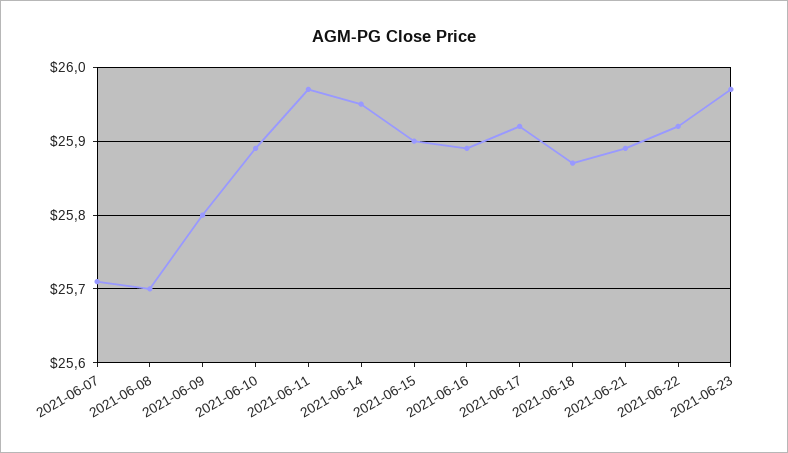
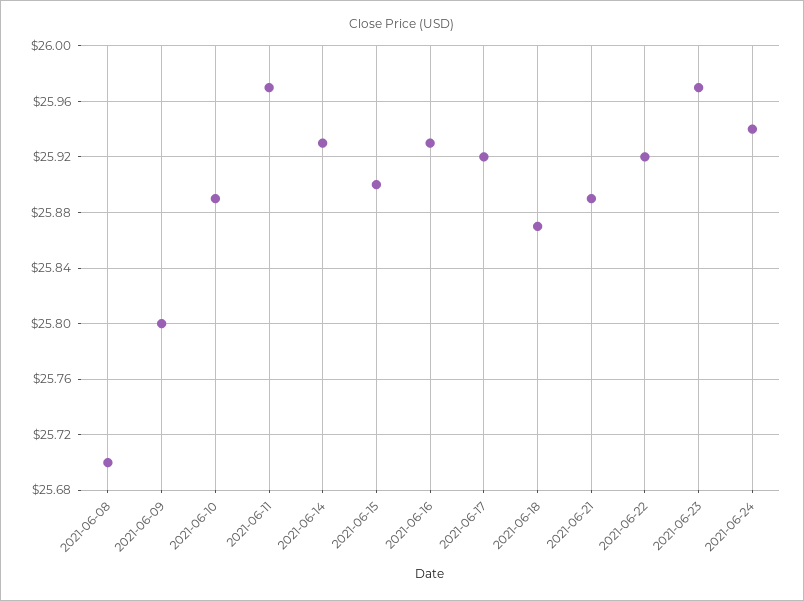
2021-06-07: 25.71 -> none
2021-06-14: 25.95 -> 25.93
2021-06-16: 25.89 -> 25.93
2021-06-24: none -> 25.94

